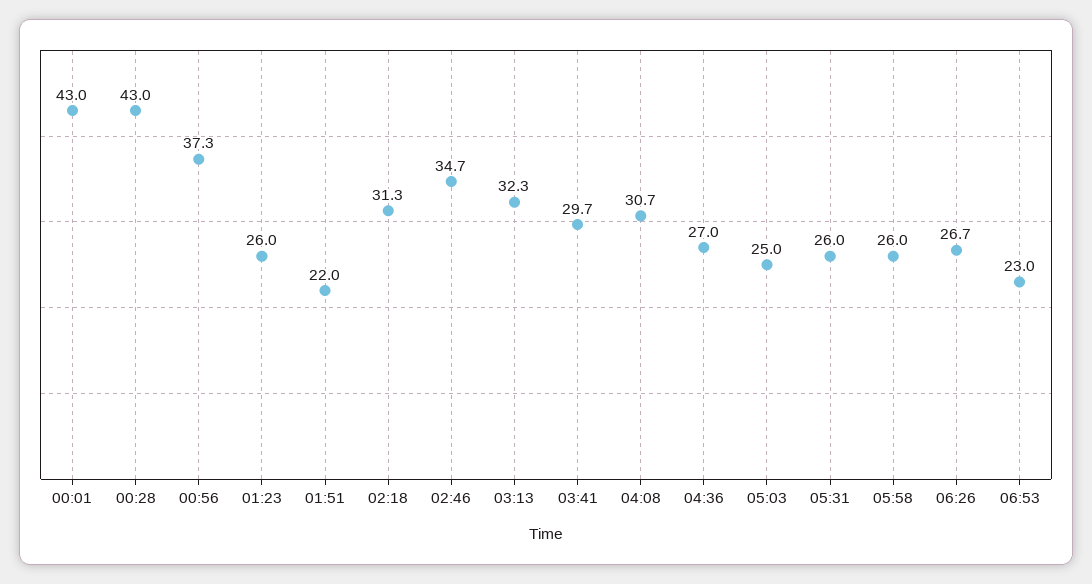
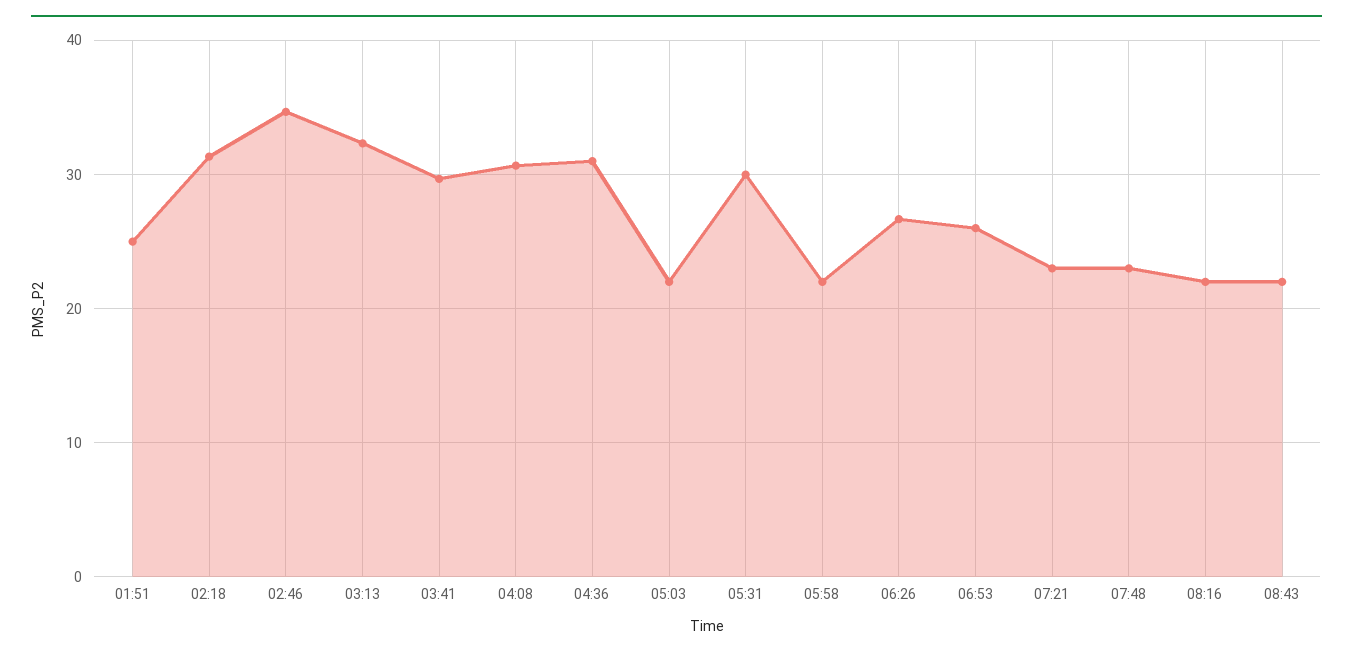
00:01: 43 -> none
00:28: 43 -> none
00:56: 37.3 -> none
01:23: 26 -> none
01:51: 22 -> 25
04:36: 27 -> 31
05:03: 25 -> 22
05:31: 26 -> 30
05:58: 26 -> 22
06:53: 23 -> 26
07:21: none -> 23
07:48: none -> 23
08:16: none -> 22
08:43: none -> 22

